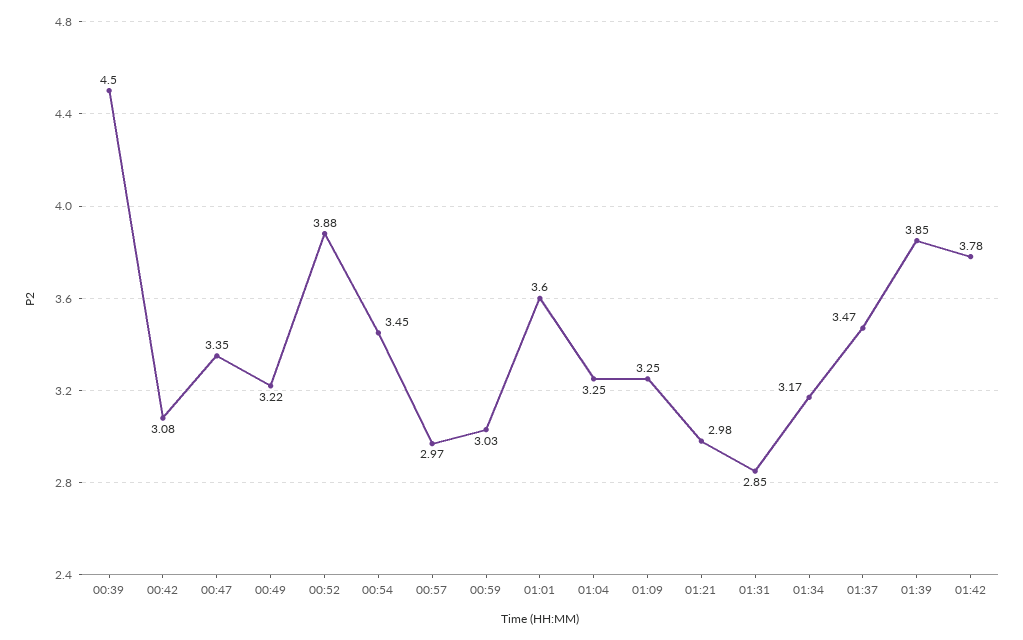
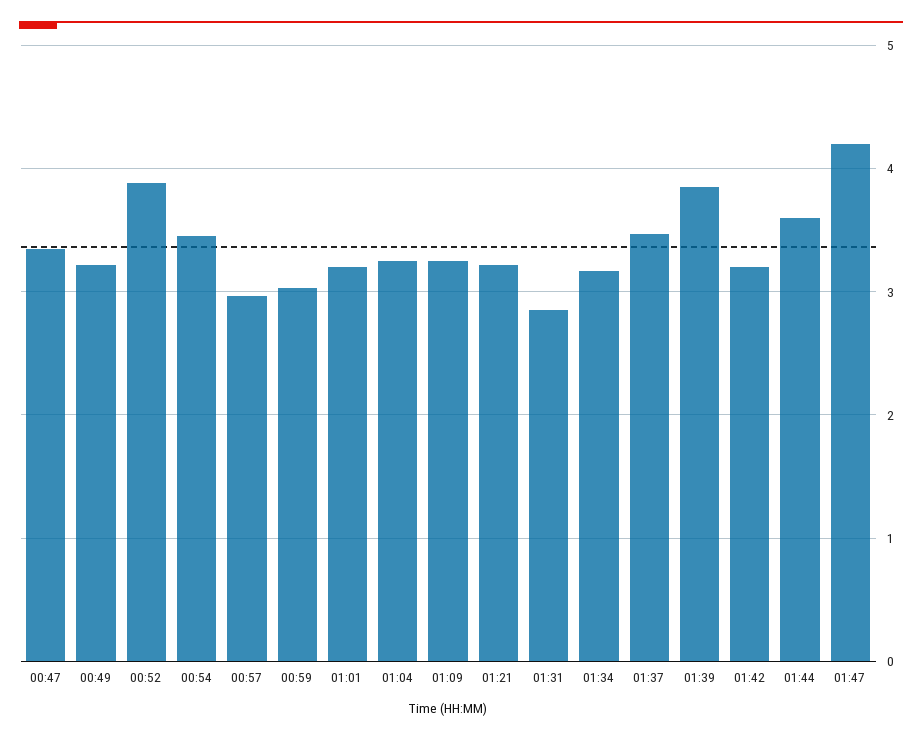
00:39: 4.5 -> none
00:42: 3.08 -> none
01:01: 3.6 -> 3.2
01:21: 2.98 -> 3.2
01:42: 3.78 -> 3.2
01:44: none -> 3.6
01:47: none -> 4.2

